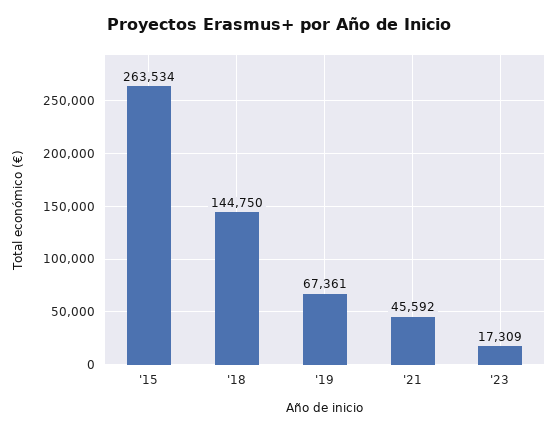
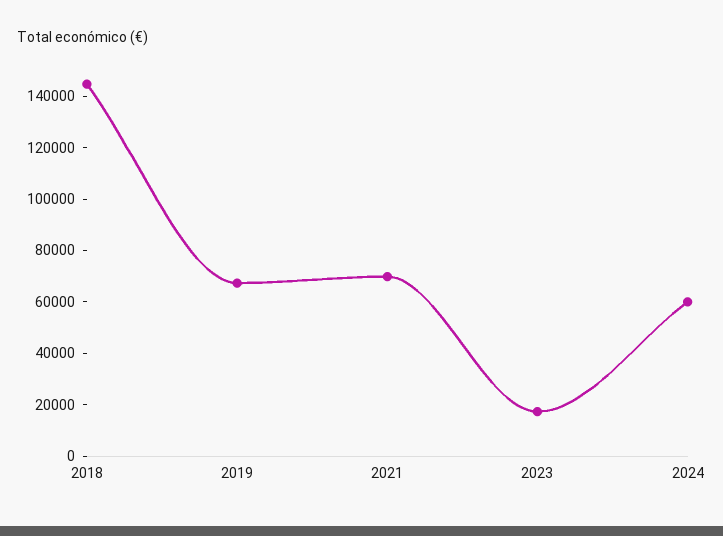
'15: 263534 -> none
'21: 45592 -> 70000
2024: none -> 60000

